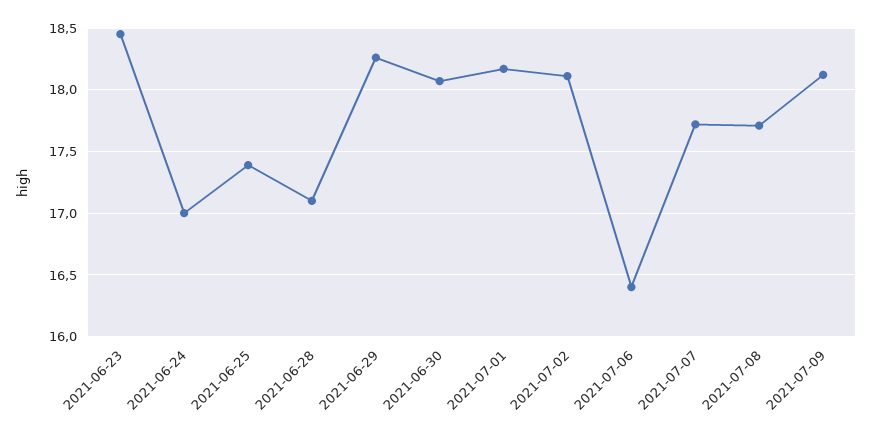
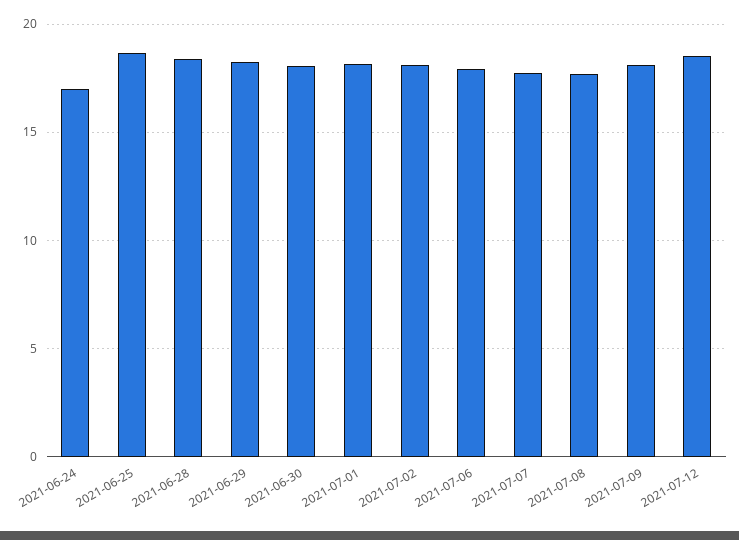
2021-06-23: 18.45 -> none
2021-06-25: 17.4 -> 18.5
2021-06-28: 17.1 -> 18.5
2021-07-06: 16.4 -> 18
2021-07-12: none -> 18.5

